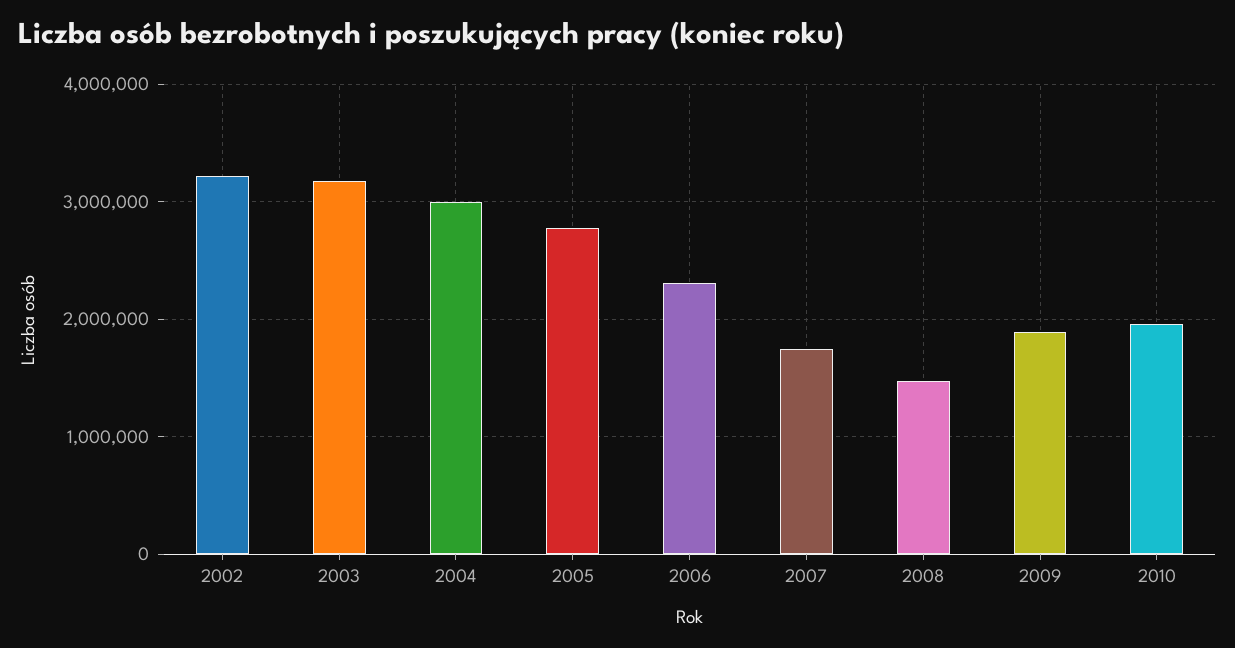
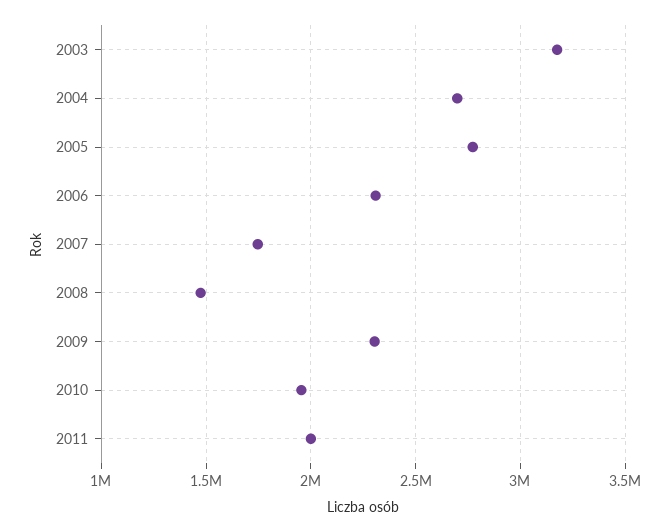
2002: 3200000 -> none
2004: 3000000 -> 2700000
2009: 1900000 -> 2300000
2011: none -> 2000000

